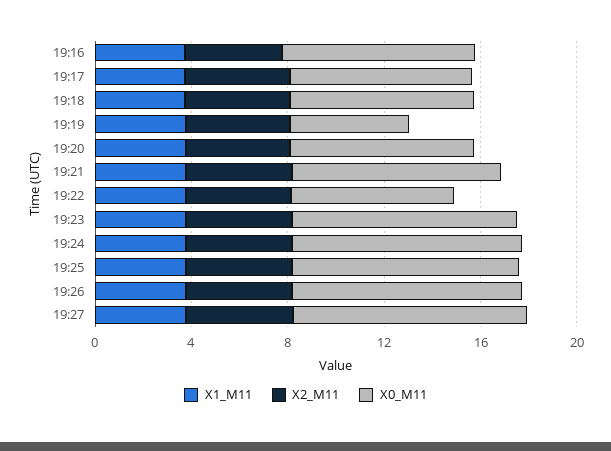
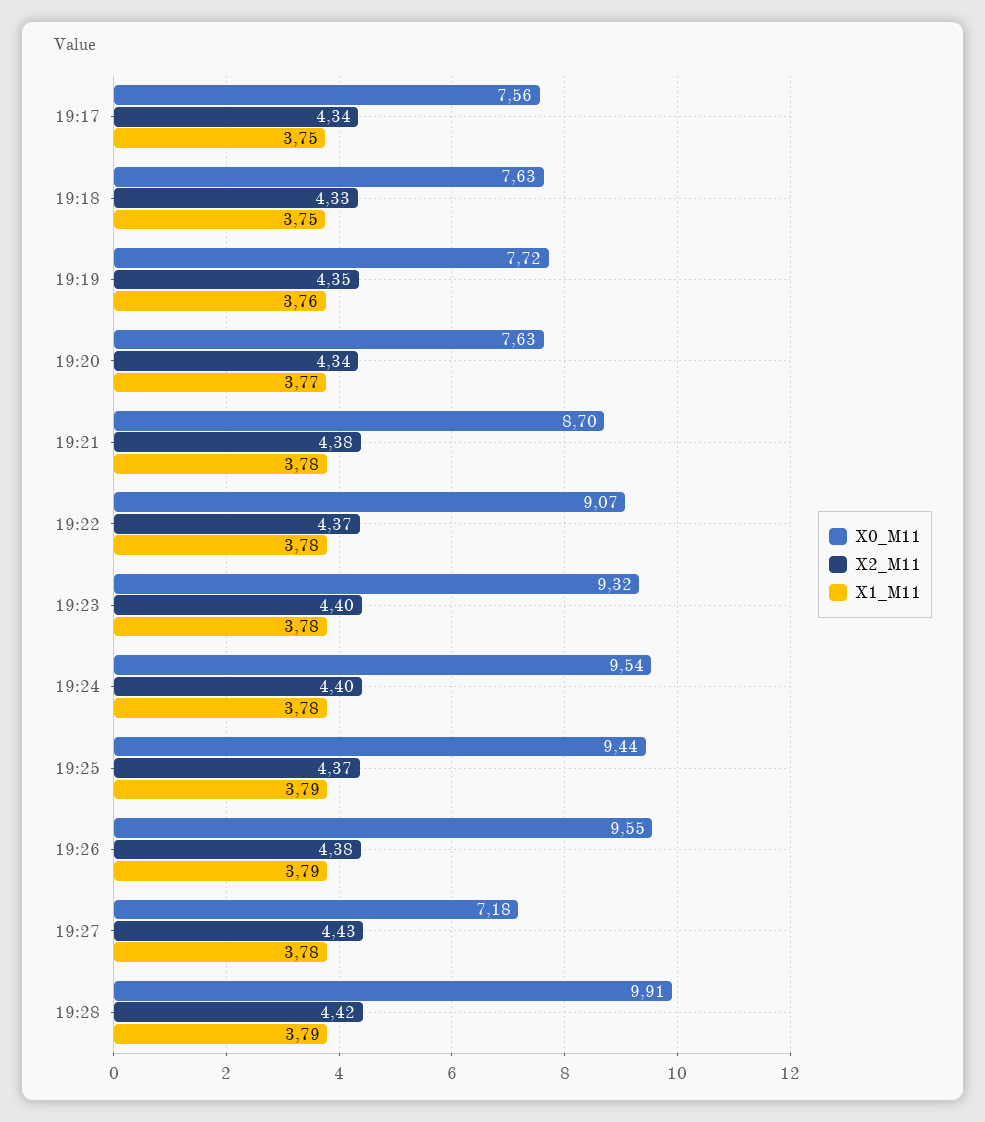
X1_M11, 19:16: 4 -> none
X2_M11, 19:16: 4 -> none
X0_M11, 19:16: 8 -> none
X0_M11, 19:19: 5 -> 7.72
X0_M11, 19:22: 7 -> 9.07
X0_M11, 19:27: 10 -> 7.18
X0_M11, 19:28: none -> 9.91
X2_M11, 19:28: none -> 4.42
X1_M11, 19:28: none -> 3.79

